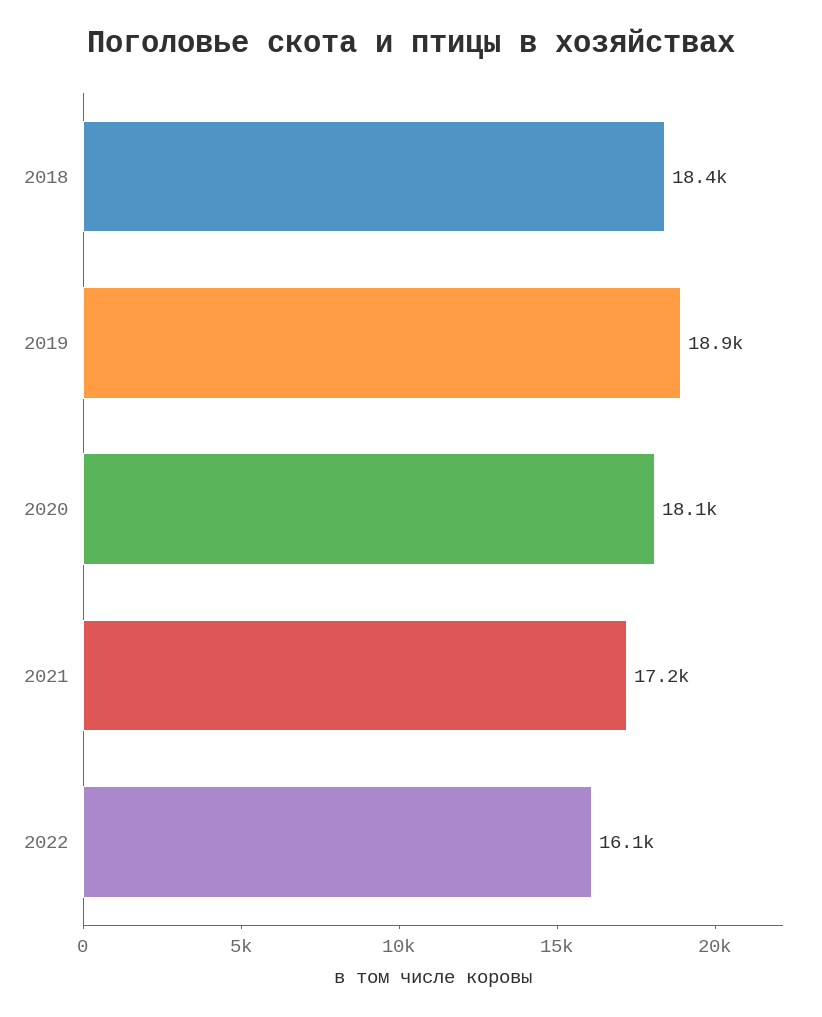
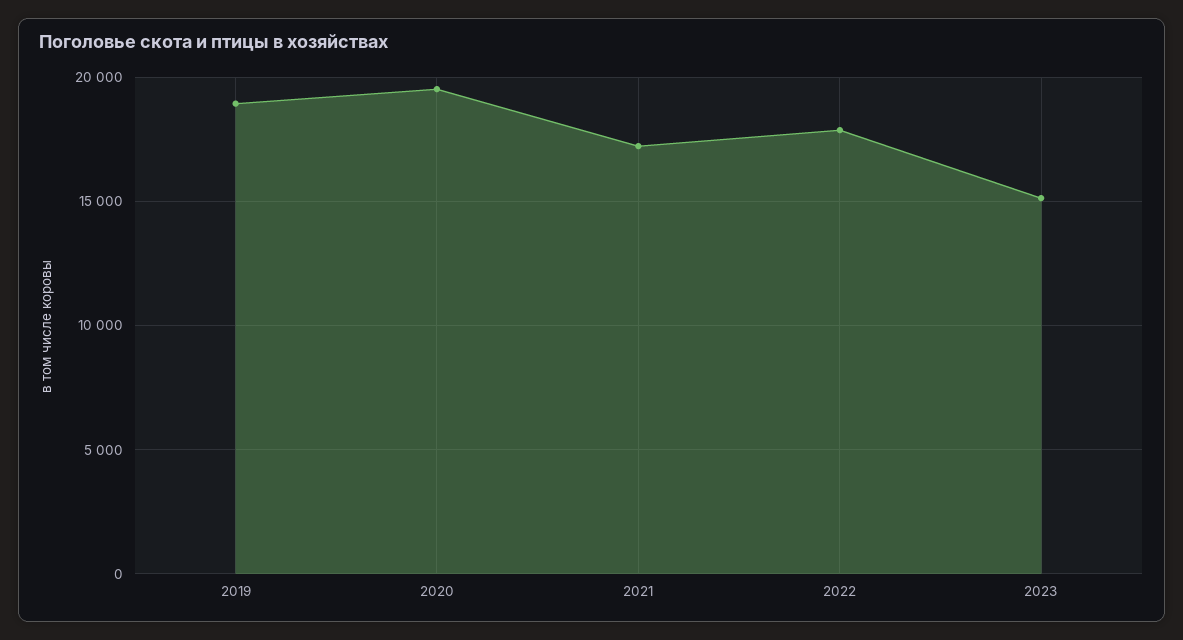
2018: 18400 -> none
2020: 18100 -> 19500
2022: 16100 -> 18000
2023: none -> 15000

